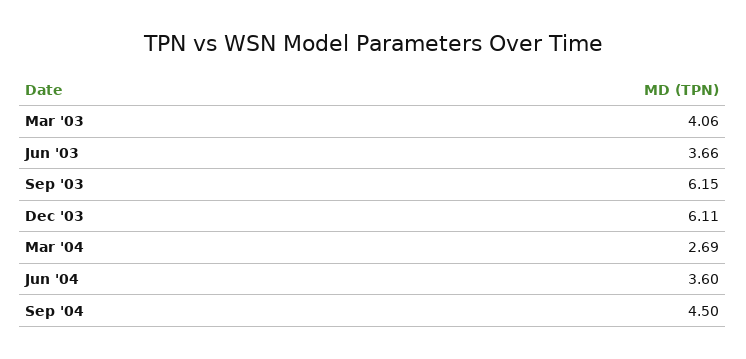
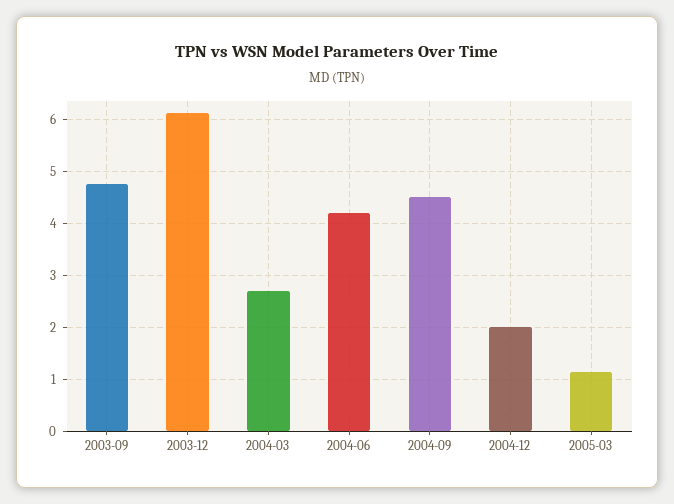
Mar '03: 4.06 -> none
Jun '03: 3.66 -> none
Sep '03: 6.15 -> 4.8
Jun '04: 3.6 -> 4.2
2004-12: none -> 2
2005-03: none -> 1.2

